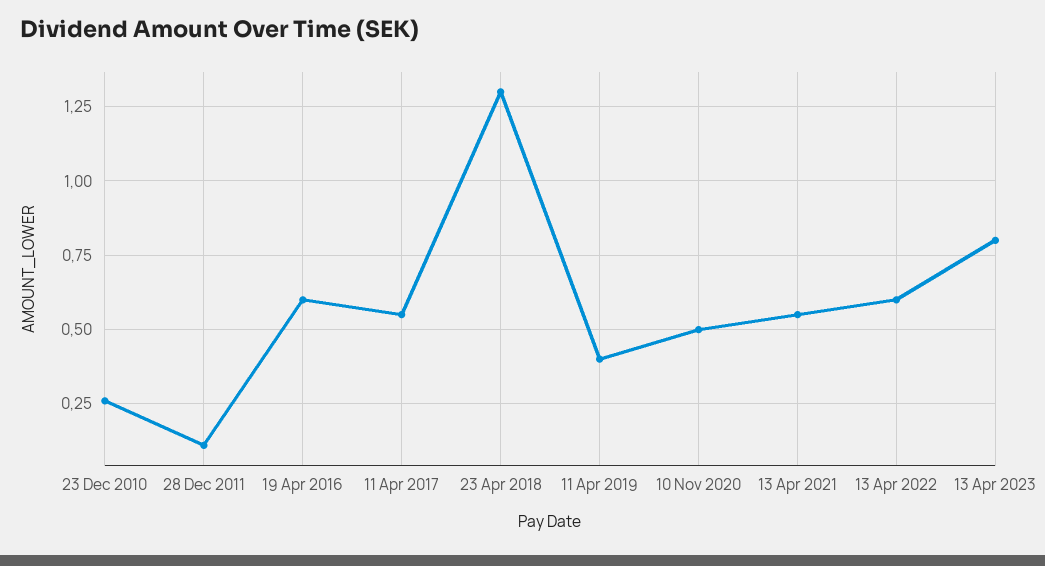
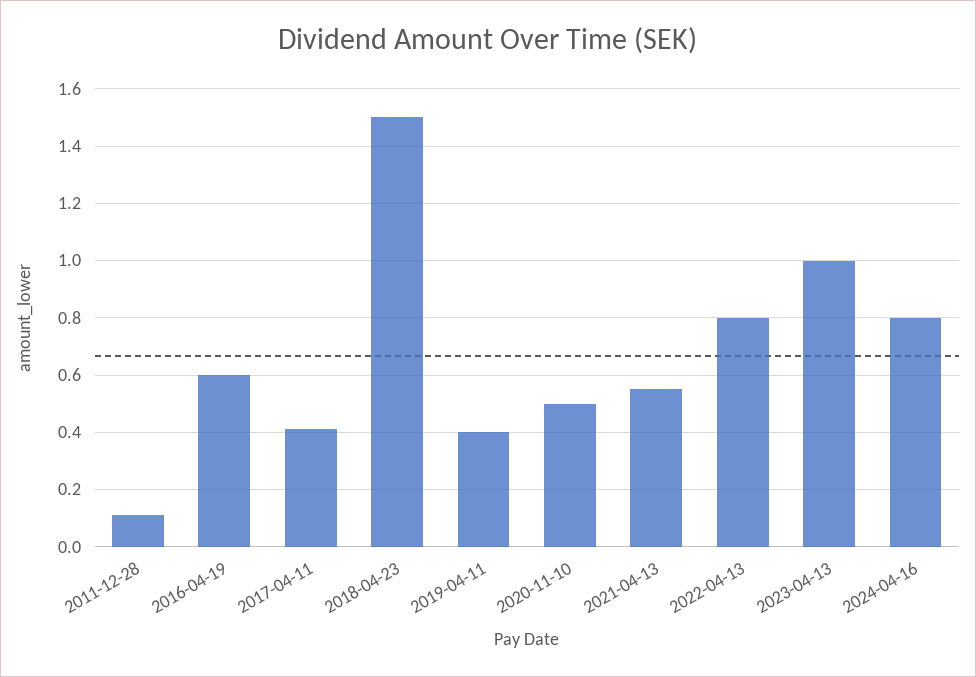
23 Dec 2010: 0.25 -> none
11 Apr 2017: 0.55 -> 0.4
23 Apr 2018: 1.3 -> 1.5
13 Apr 2022: 0.6 -> 0.8
13 Apr 2023: 0.8 -> 1
2024-04-16: none -> 0.8

